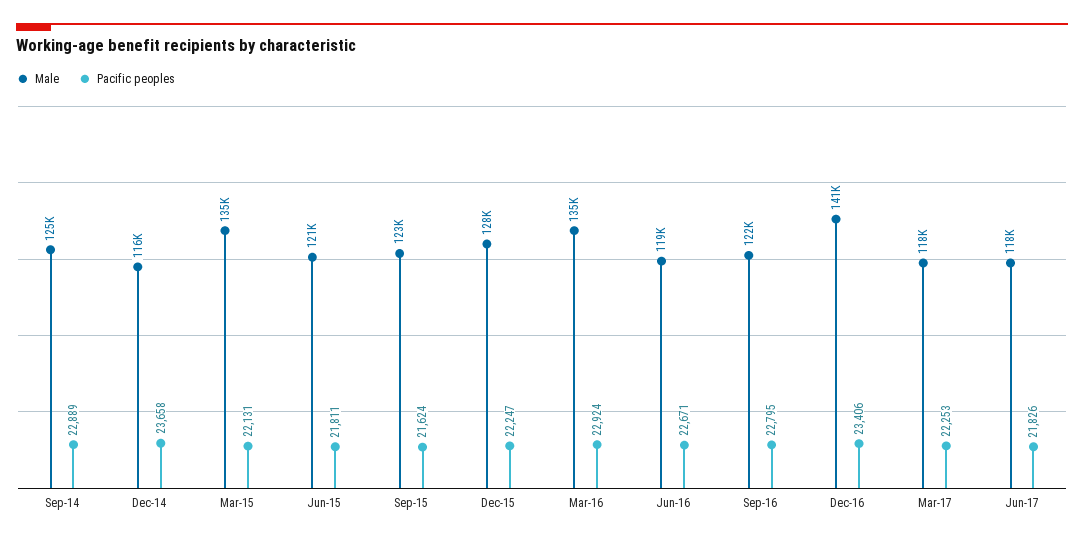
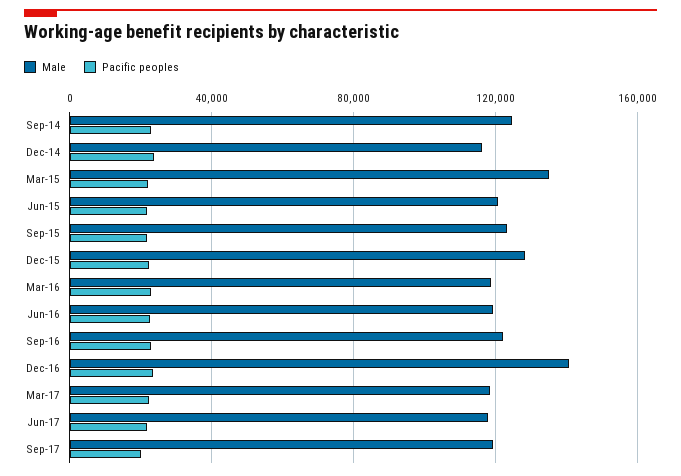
Male, Mar-16: 135000 -> 120000
Male, Sep-17: none -> 120000
Pacific peoples, Sep-17: none -> 20000

